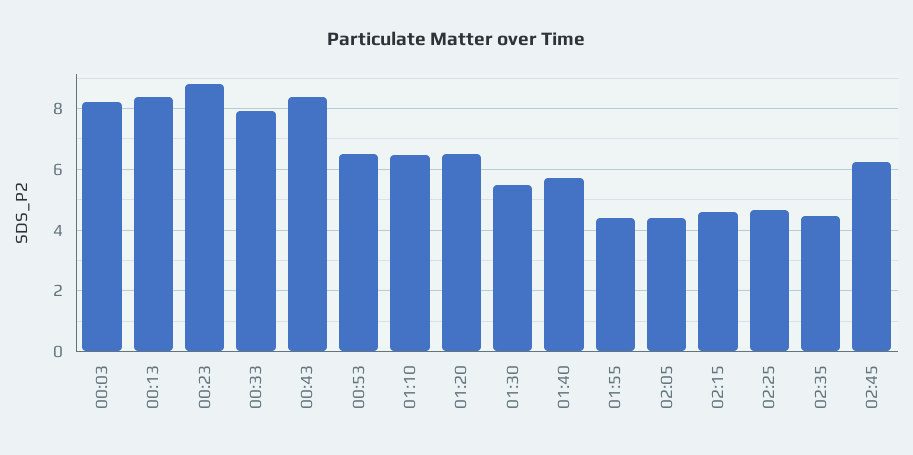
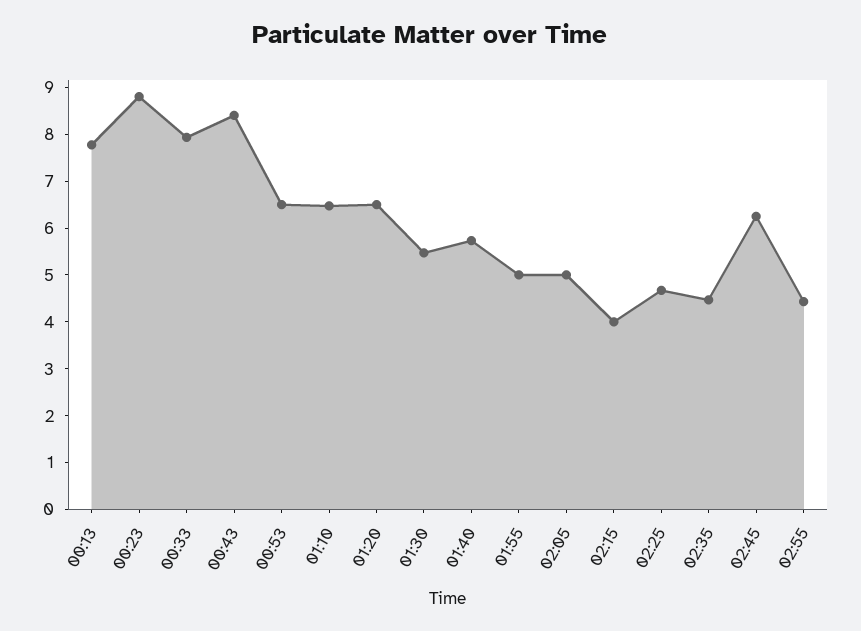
00:03: 8.2 -> none
00:13: 8.4 -> 7.8
01:55: 4.4 -> 5
02:05: 4.4 -> 5
02:15: 4.6 -> 4
02:55: none -> 4.4

